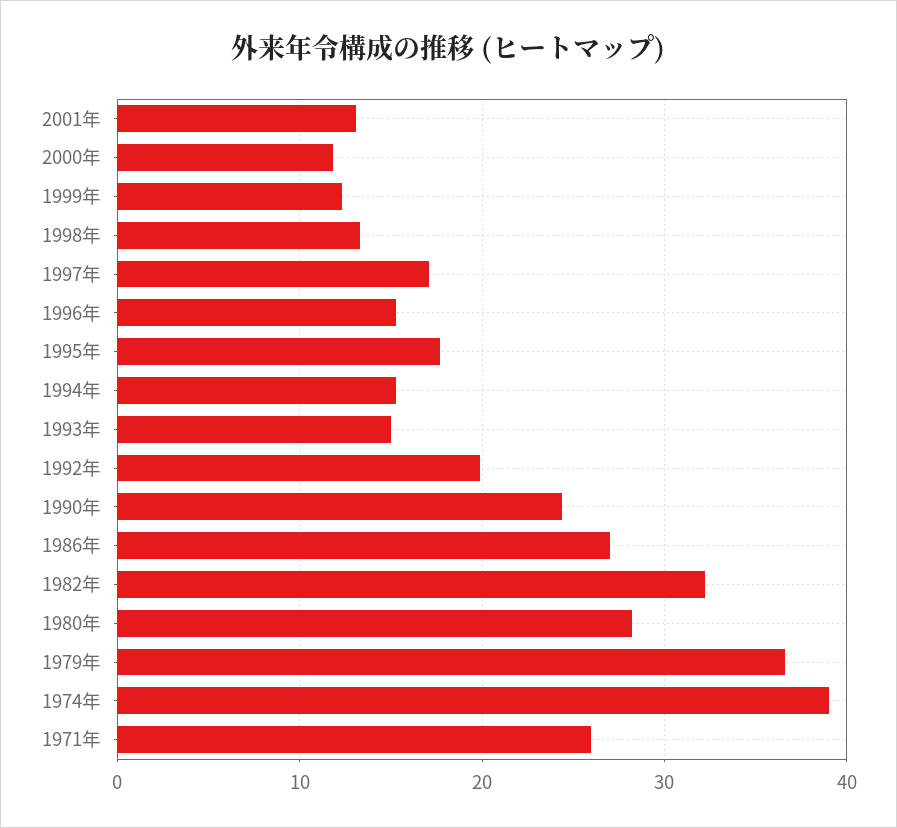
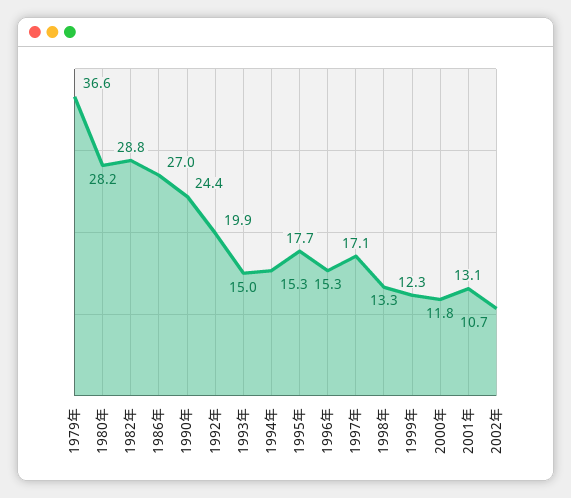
1982年: 32 -> 28.8
1974年: 39 -> none
1971年: 26 -> none
2002年: none -> 10.7

